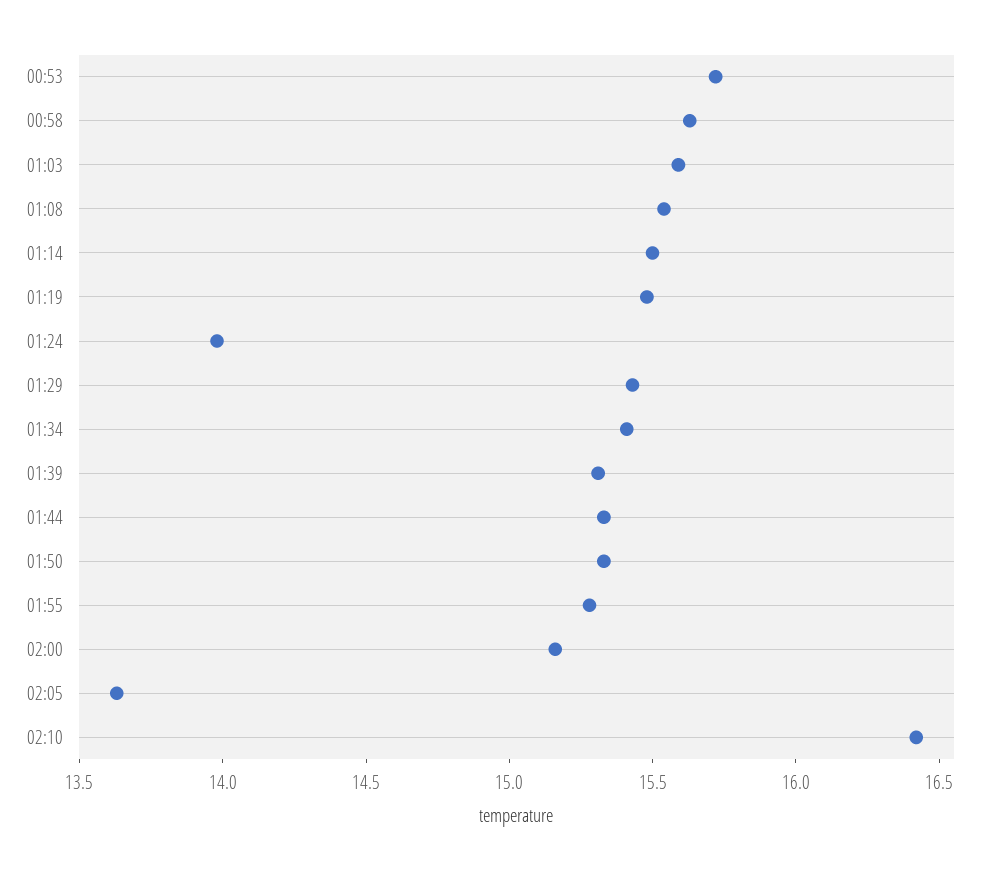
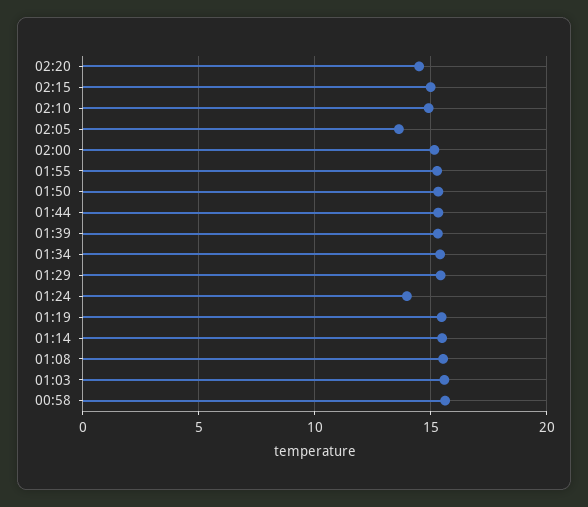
00:53: 15.7 -> none
02:10: 16.4 -> 15
02:20: none -> 14.5
02:15: none -> 15

